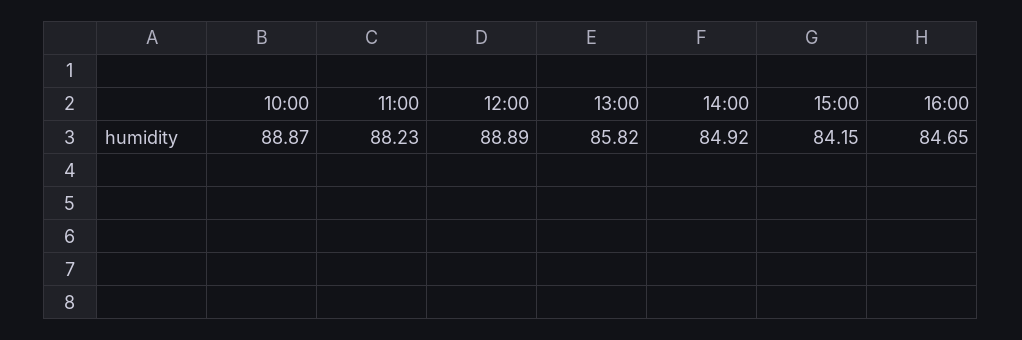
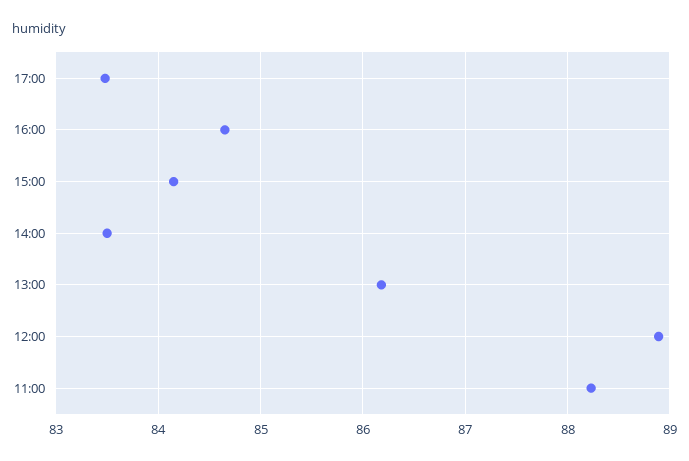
10:00: 88.87 -> none
13:00: 85.82 -> 86.2
14:00: 84.92 -> 83.5
17:00: none -> 83.5

